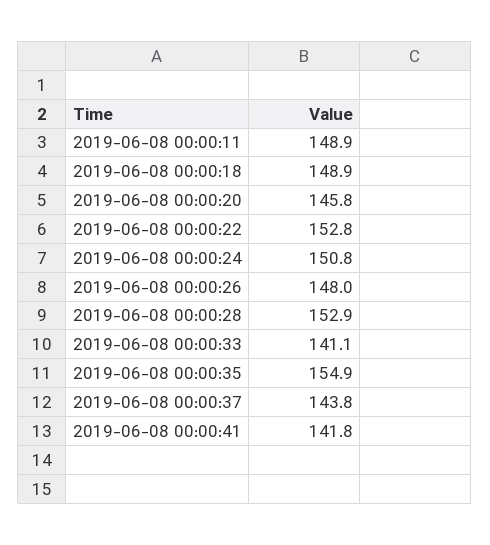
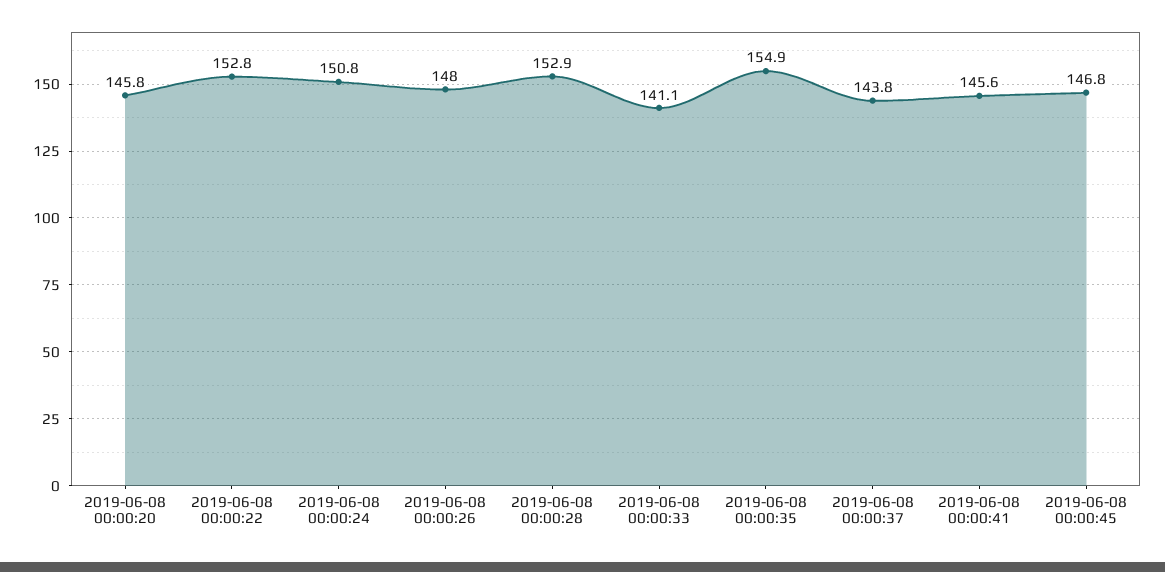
2019-06-08 00:00:11: 148.9 -> none
2019-06-08 00:00:18: 148.9 -> none
2019-06-08 00:00:41: 141.8 -> 145.6
2019-06-08 00:00:45: none -> 146.8

